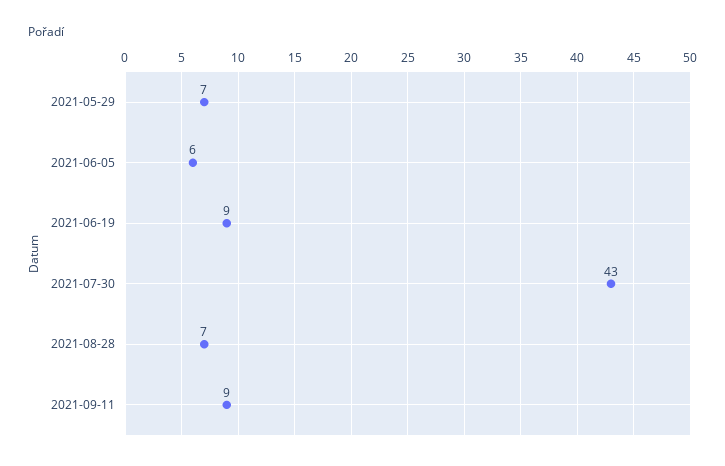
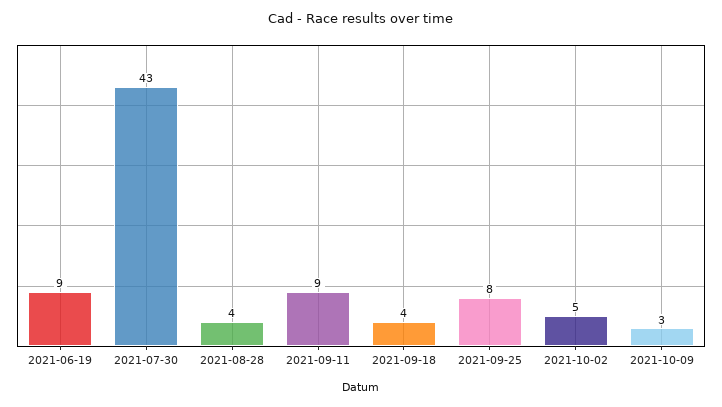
2021-05-29: 7 -> none
2021-06-05: 6 -> none
2021-08-28: 7 -> 4
2021-09-18: none -> 4
2021-09-25: none -> 8
2021-10-02: none -> 5
2021-10-09: none -> 3

